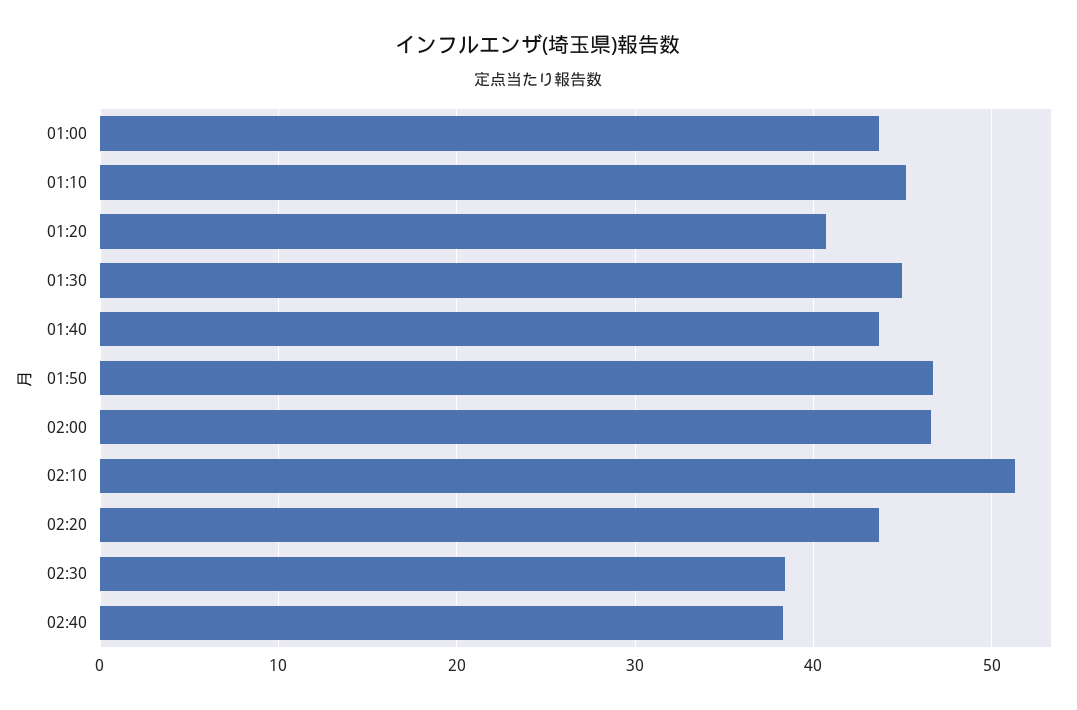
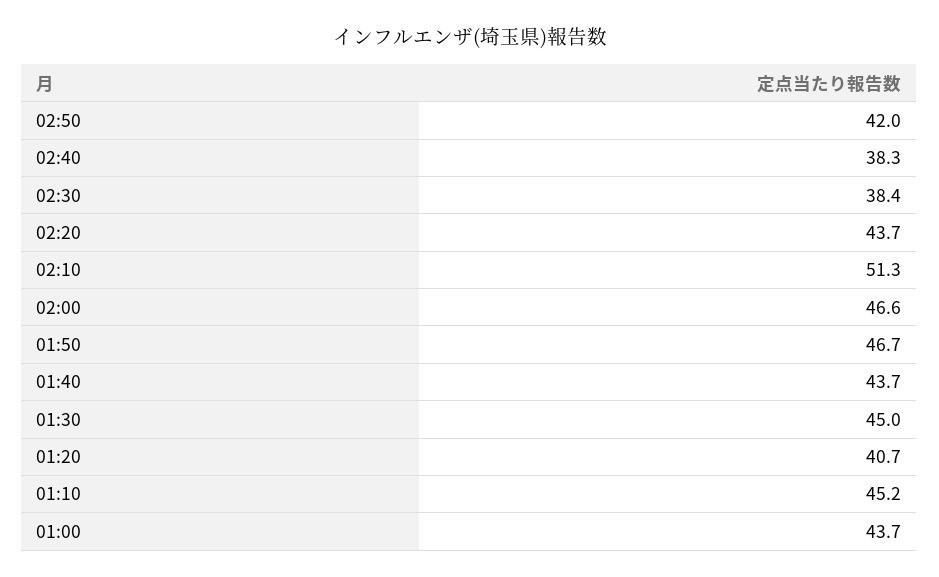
02:50: none -> 42

